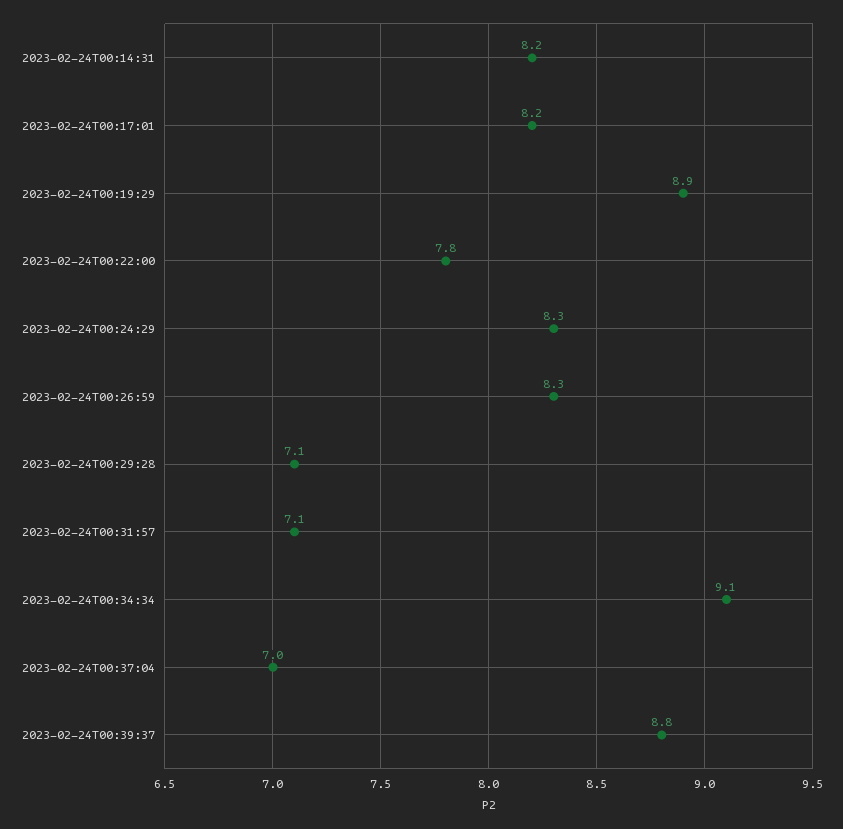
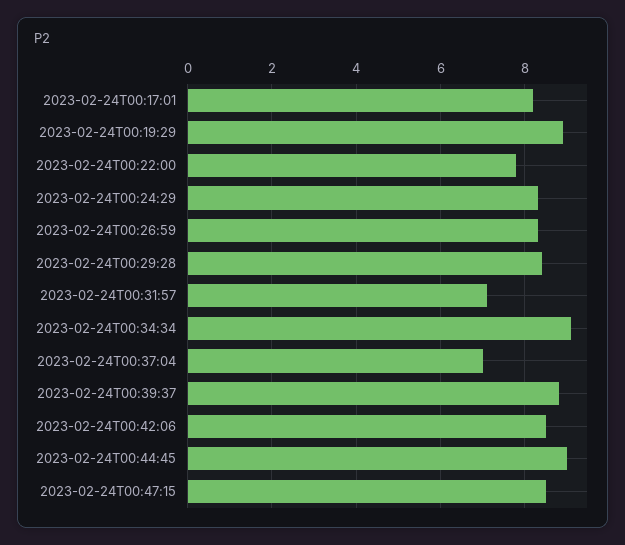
2023-02-24T00:14:31: 8.2 -> none
2023-02-24T00:29:28: 7.1 -> 8.5
2023-02-24T00:42:06: none -> 8.5
2023-02-24T00:44:45: none -> 9
2023-02-24T00:47:15: none -> 8.5

